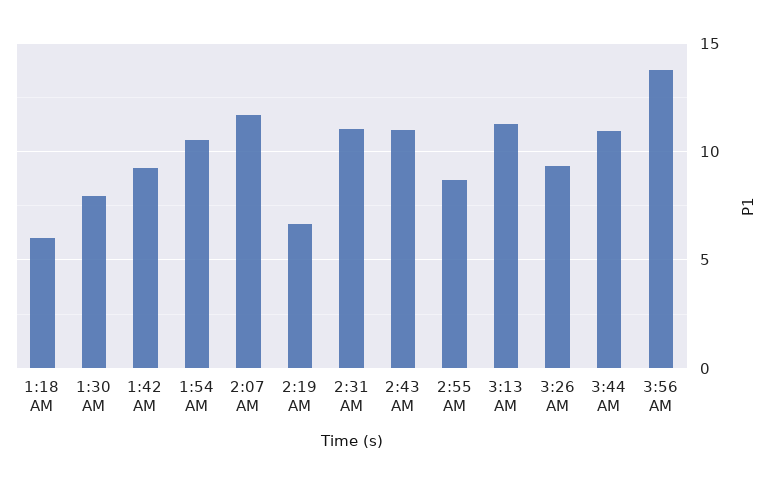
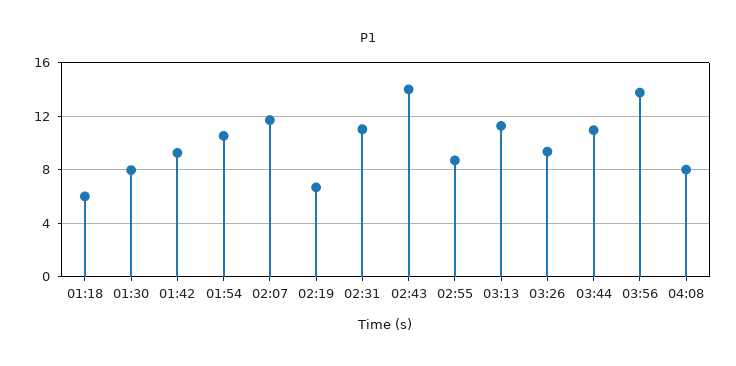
2:43 AM: 11 -> 14
04:08: none -> 8

